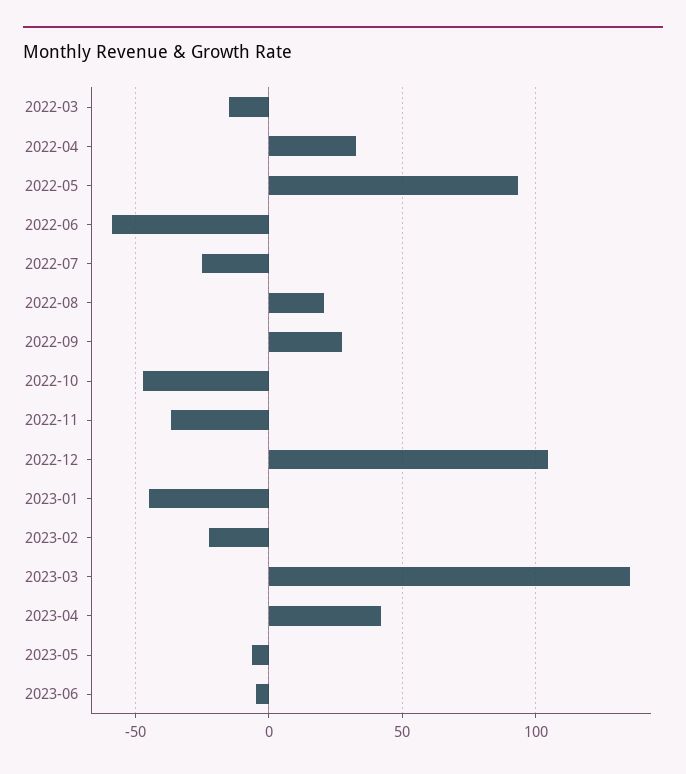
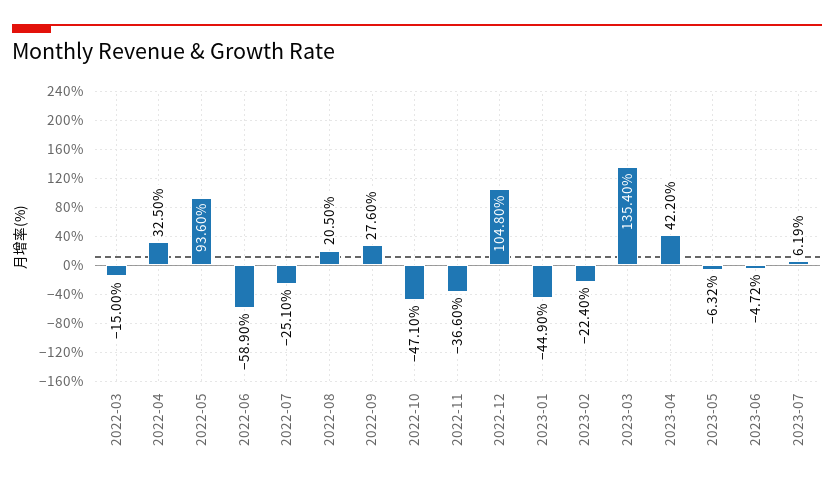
2023-07: none -> 6.19

